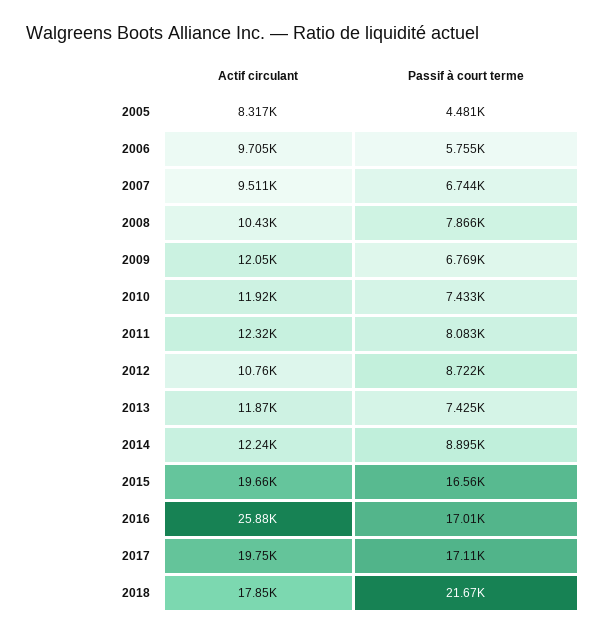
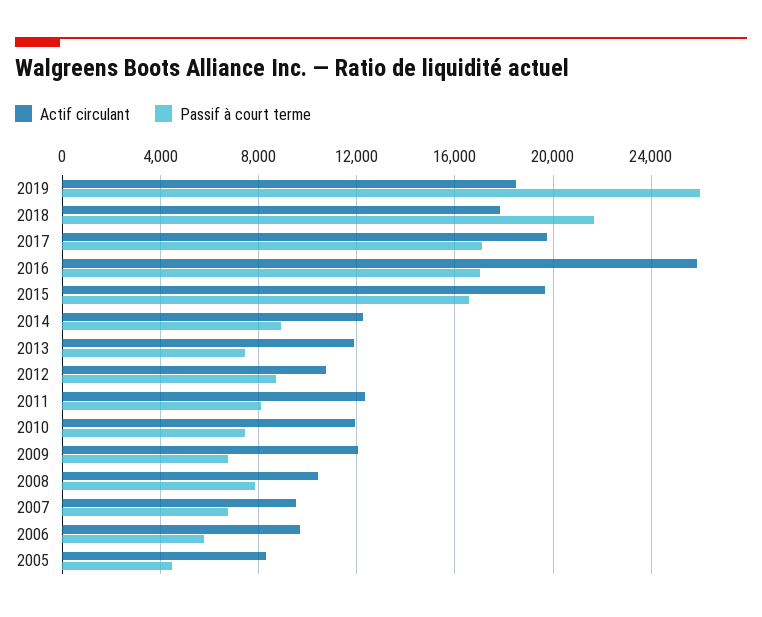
Actif circulant, 2019: none -> 18500
Passif à court terme, 2019: none -> 26000

